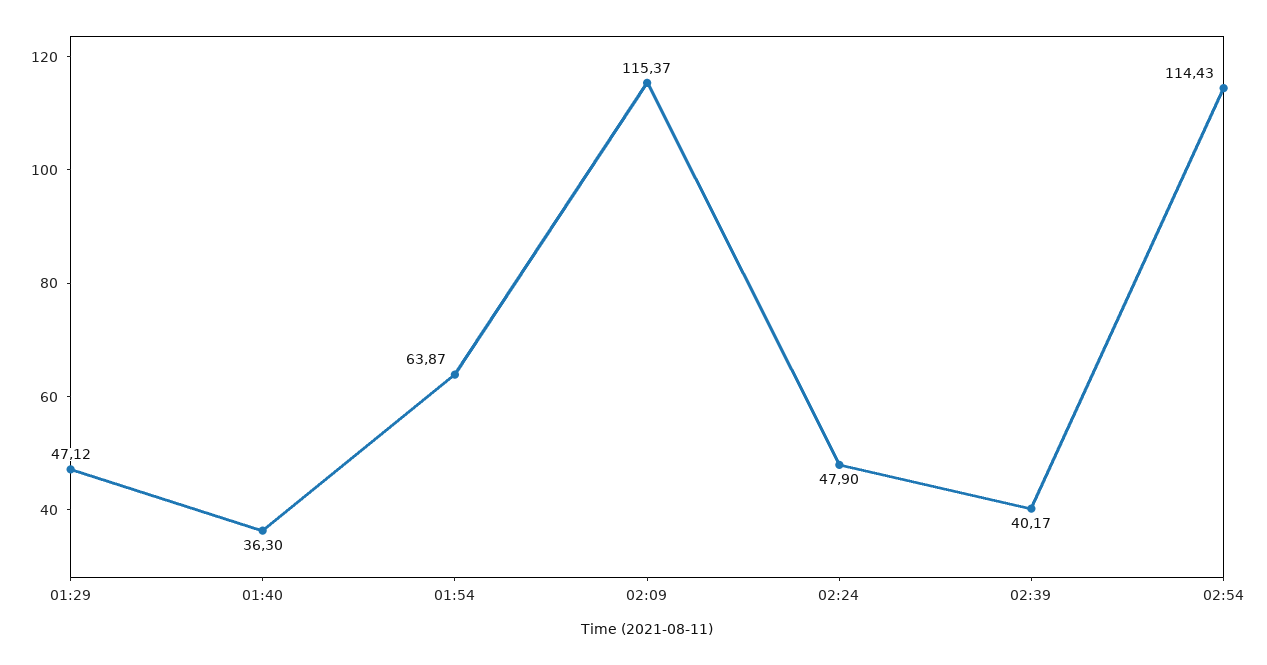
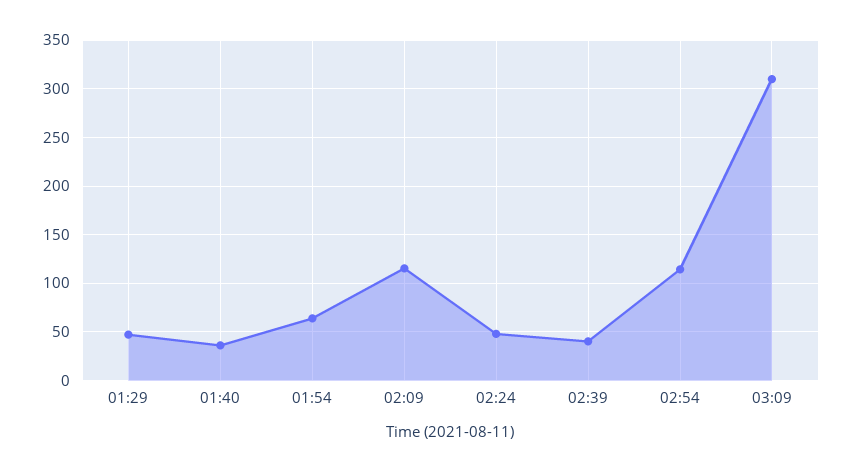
03:09: none -> 310

